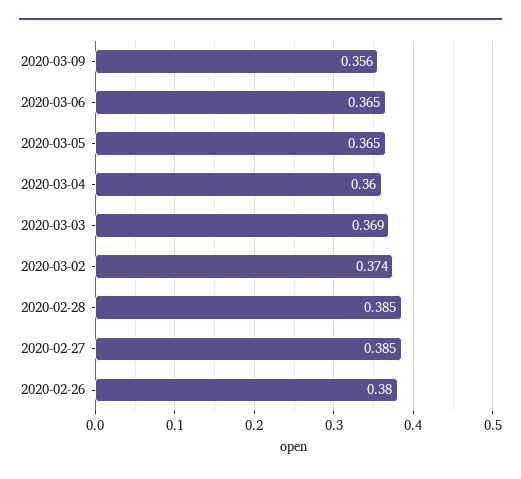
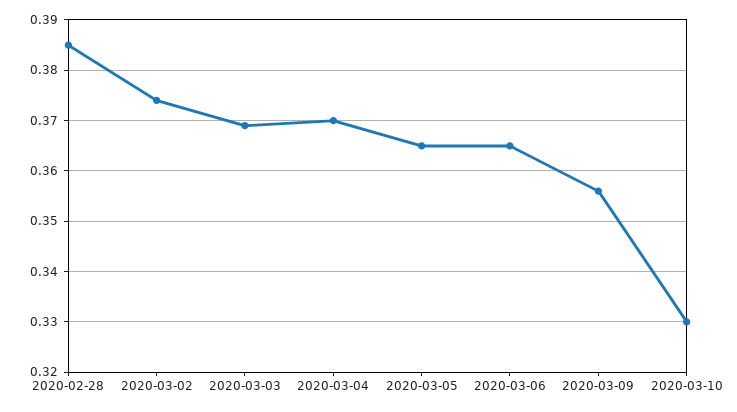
2020-03-04: 0.36 -> 0.37
2020-02-27: 0.385 -> none
2020-02-26: 0.38 -> none
2020-03-10: none -> 0.33

